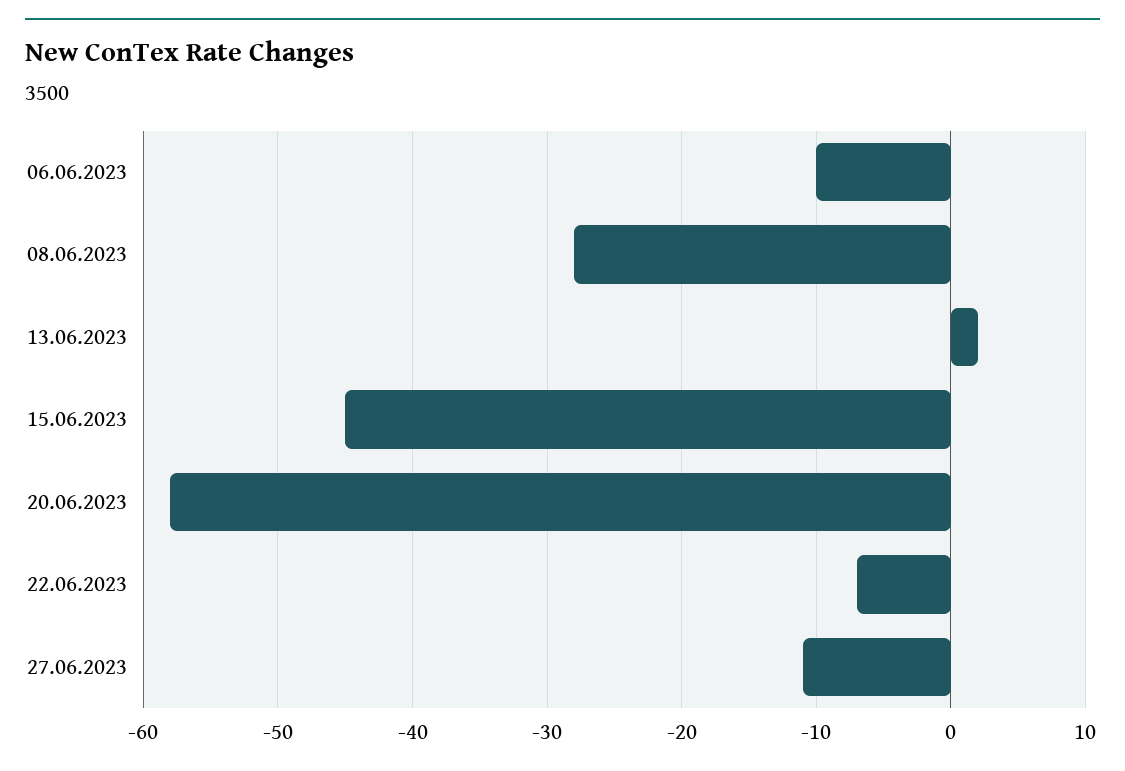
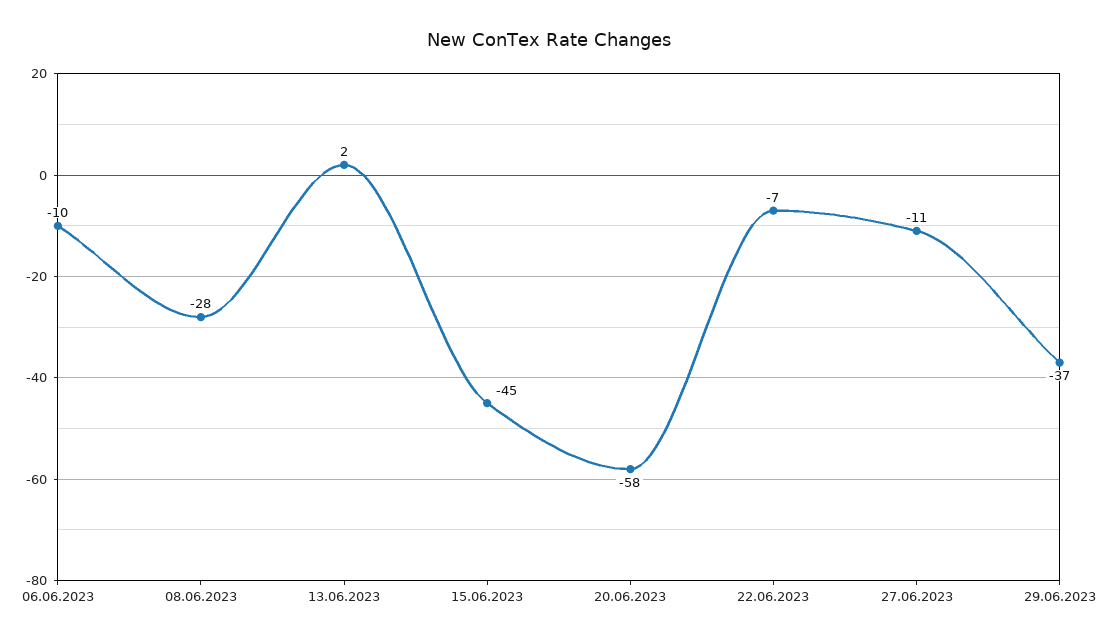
29.06.2023: none -> -37

